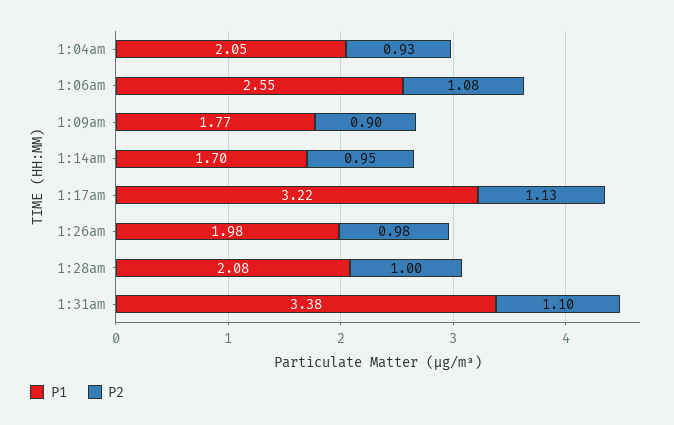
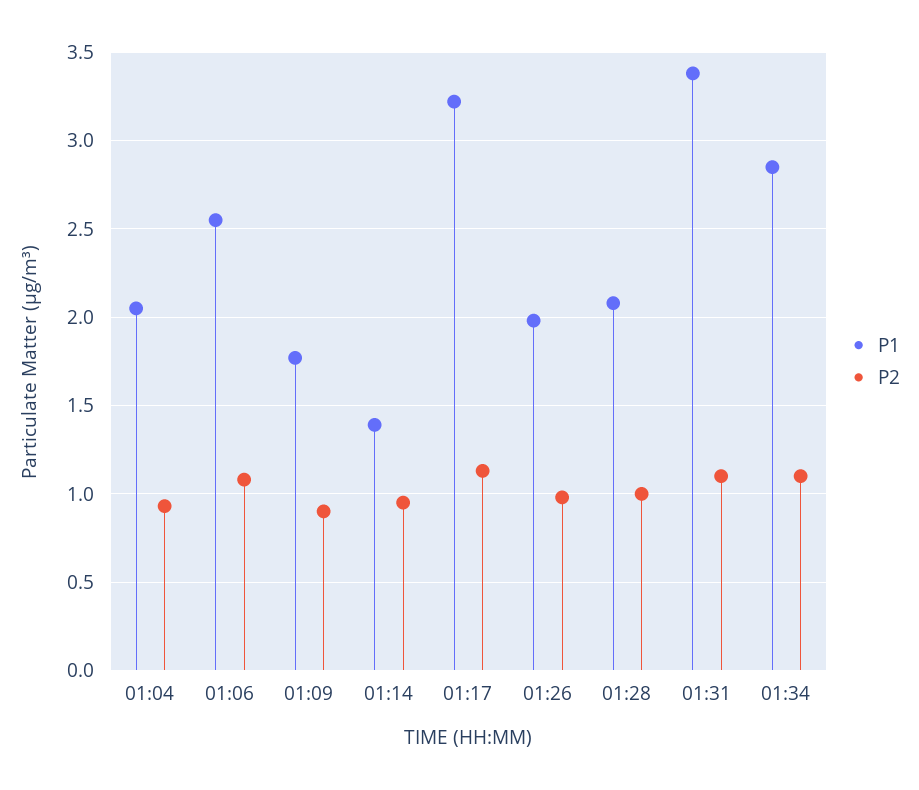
P1, 1:14am: 1.7 -> 1.4
P1, 01:34: none -> 2.85
P2, 01:34: none -> 1.1

